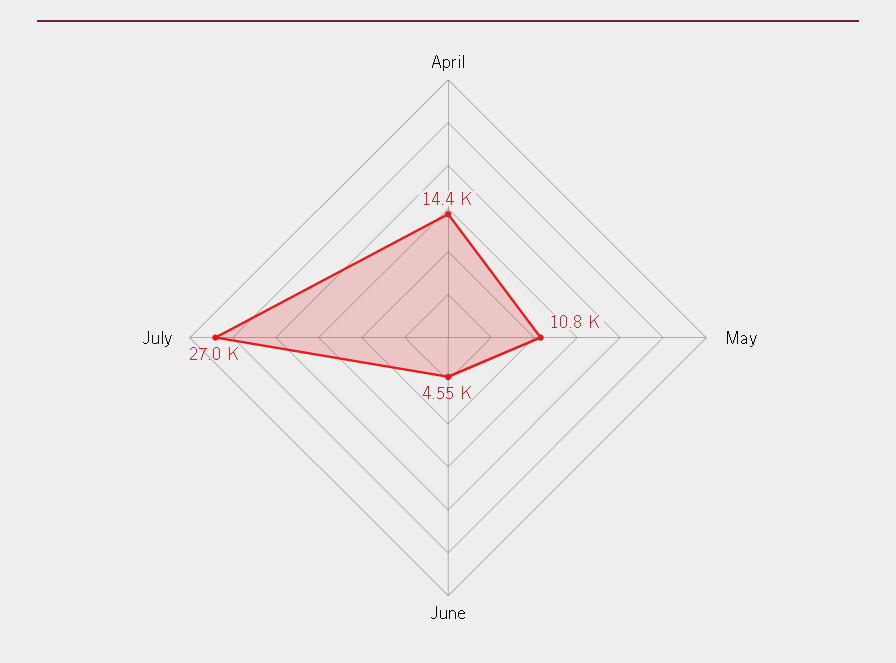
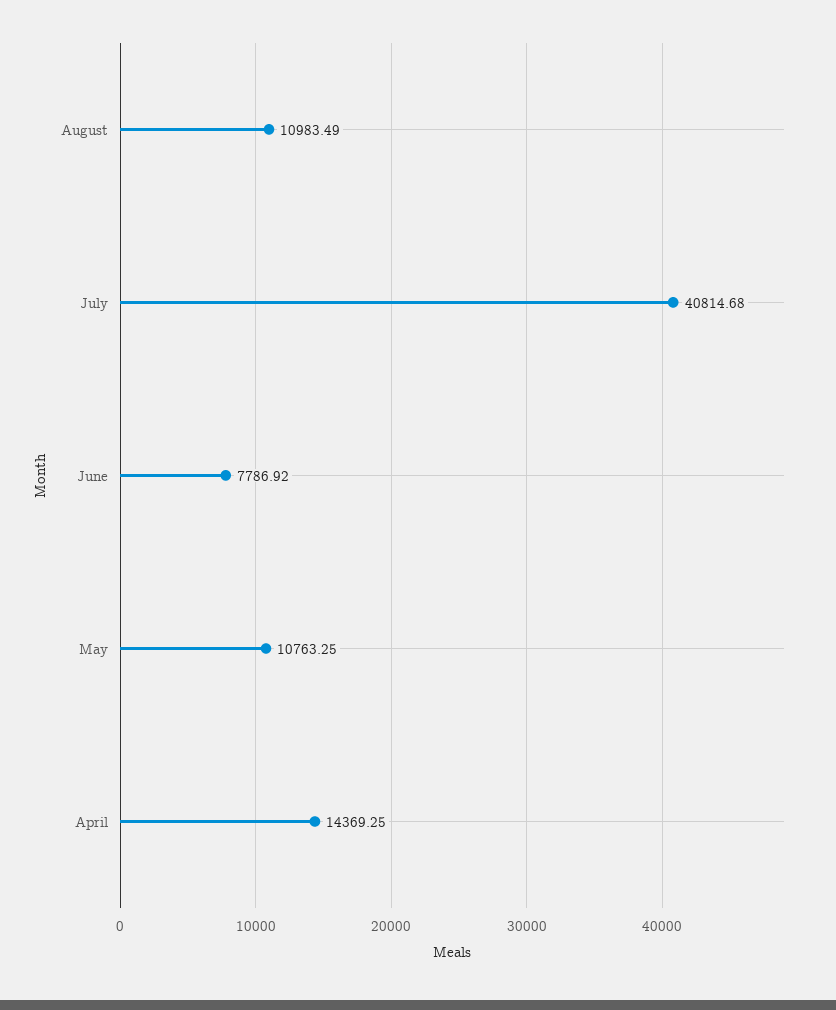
June: 4550 -> 7786.92
July: 27000 -> 40814.68
August: none -> 10983.49

